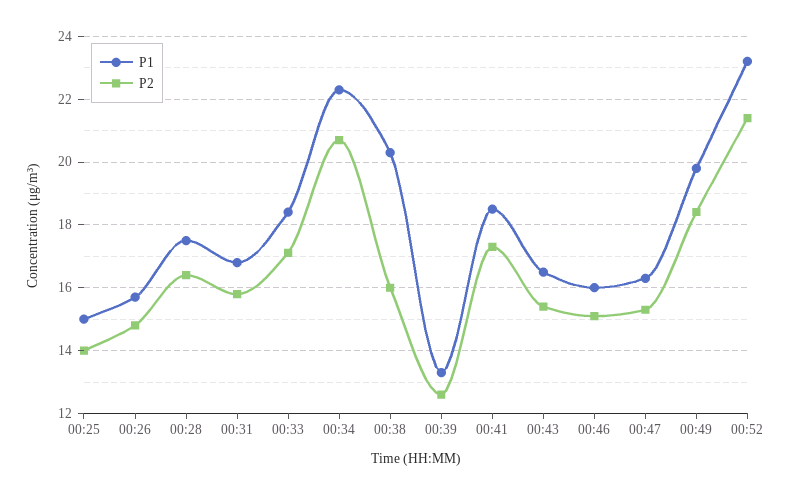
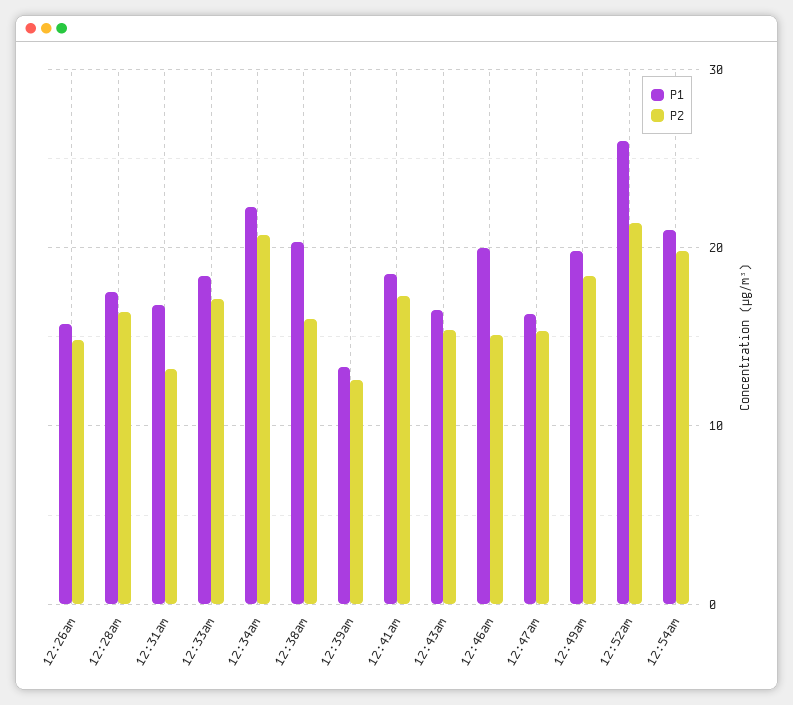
P1, 00:25: 15 -> none
P2, 00:25: 14 -> none
P2, 00:31: 15.8 -> 13
P1, 00:46: 16 -> 20
P1, 00:52: 23.2 -> 26
P1, 12:54am: none -> 21
P2, 12:54am: none -> 20

